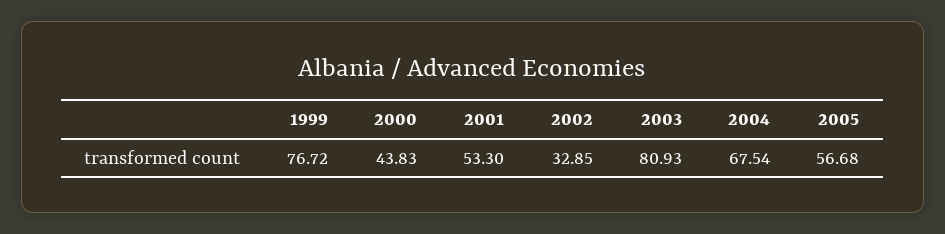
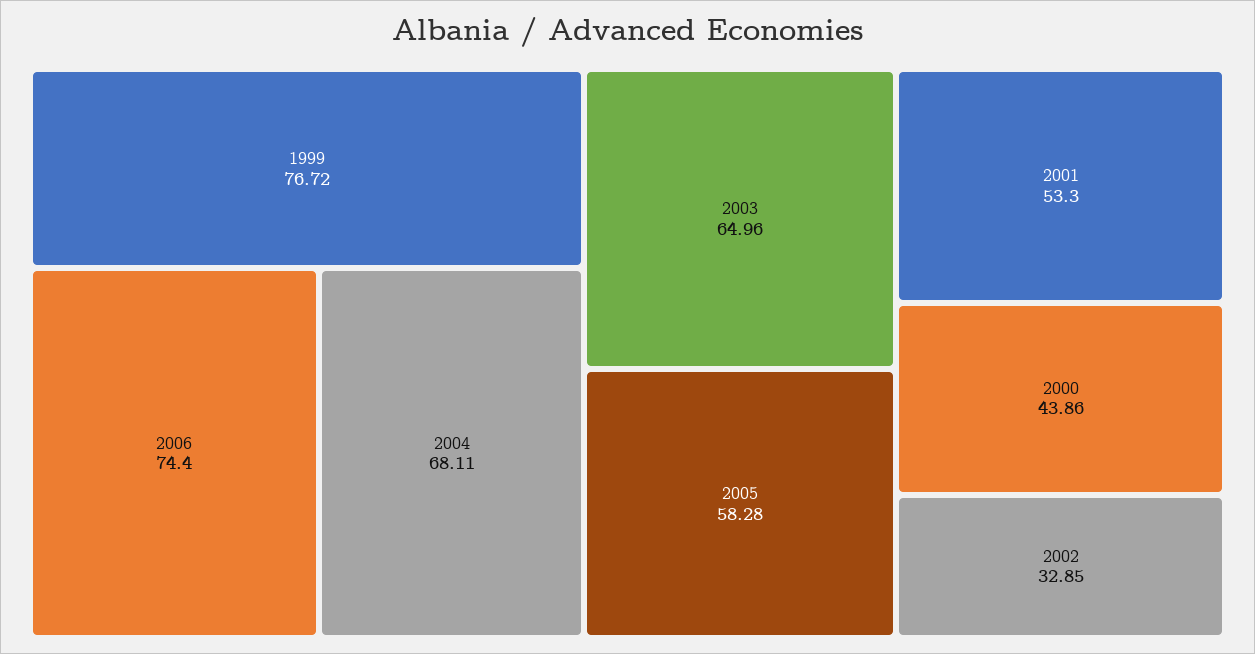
2000: 43.83 -> 43.86
2003: 80.93 -> 64.96
2004: 67.54 -> 68.11
2005: 56.68 -> 58.28
2006: none -> 74.4

